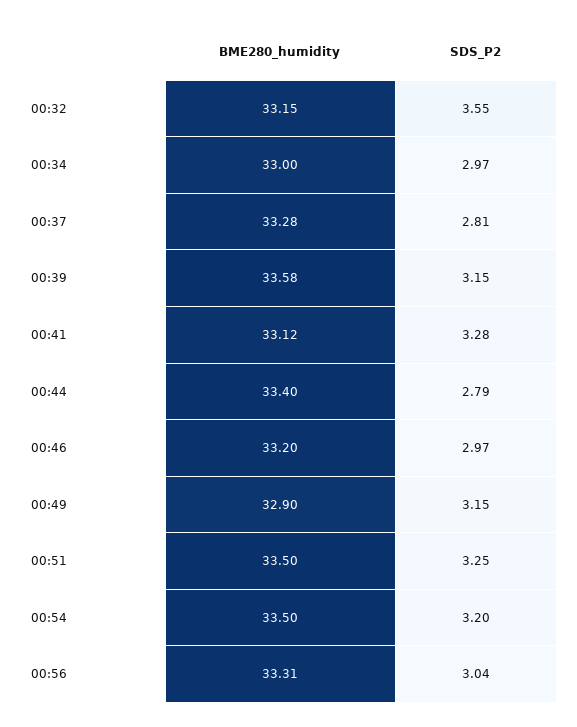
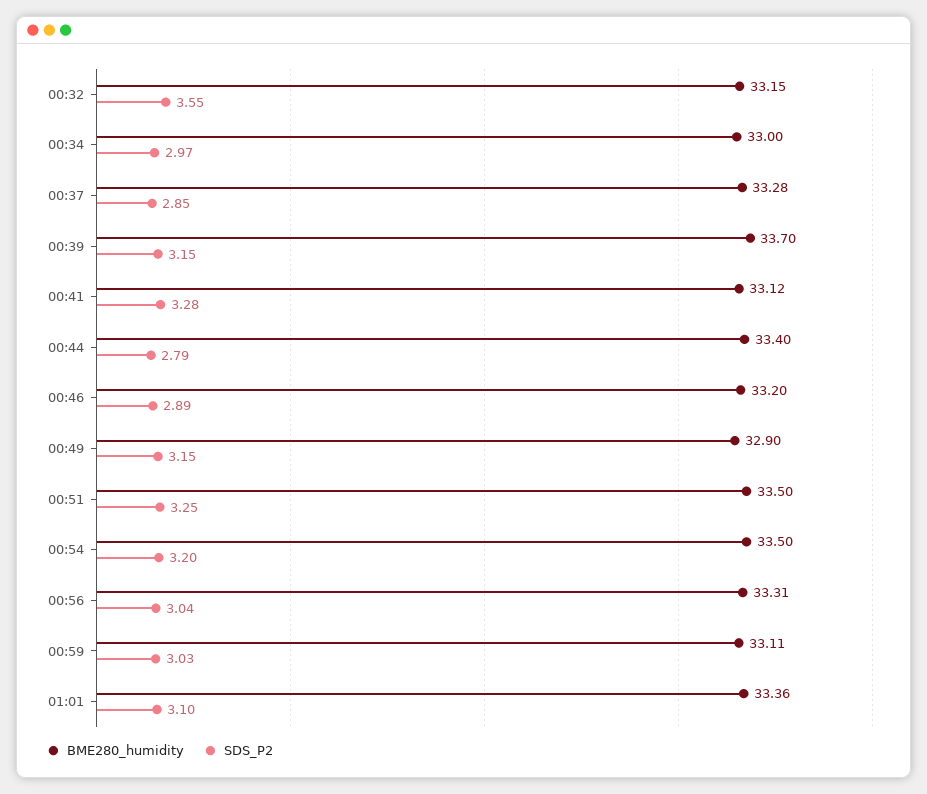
SDS_P2, 00:37: 2.81 -> 2.85
BME280_humidity, 00:39: 33.58 -> 33.7
SDS_P2, 00:46: 2.97 -> 2.89
BME280_humidity, 00:59: none -> 33.11
SDS_P2, 00:59: none -> 3.03
BME280_humidity, 01:01: none -> 33.36
SDS_P2, 01:01: none -> 3.1

